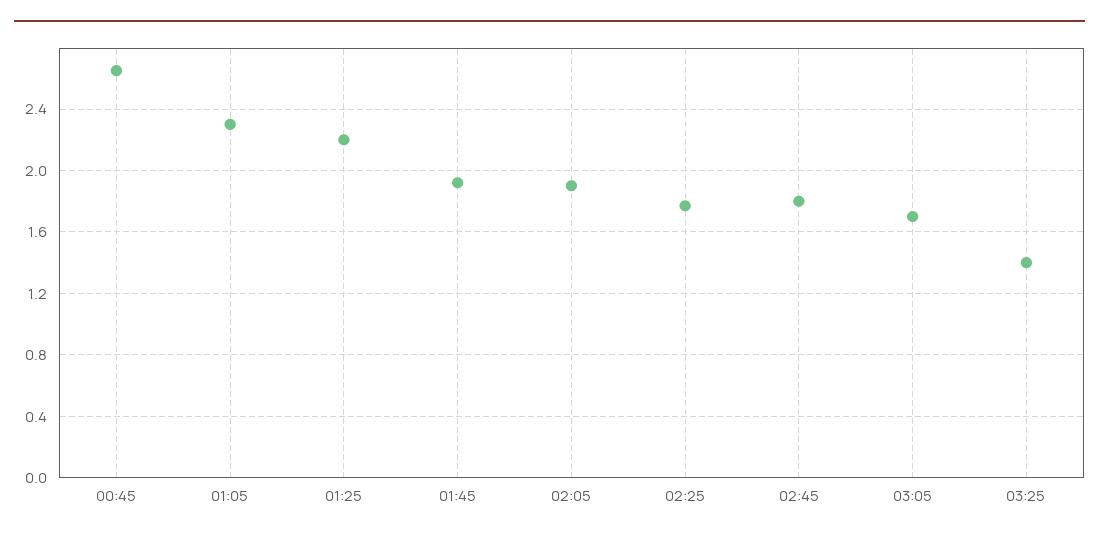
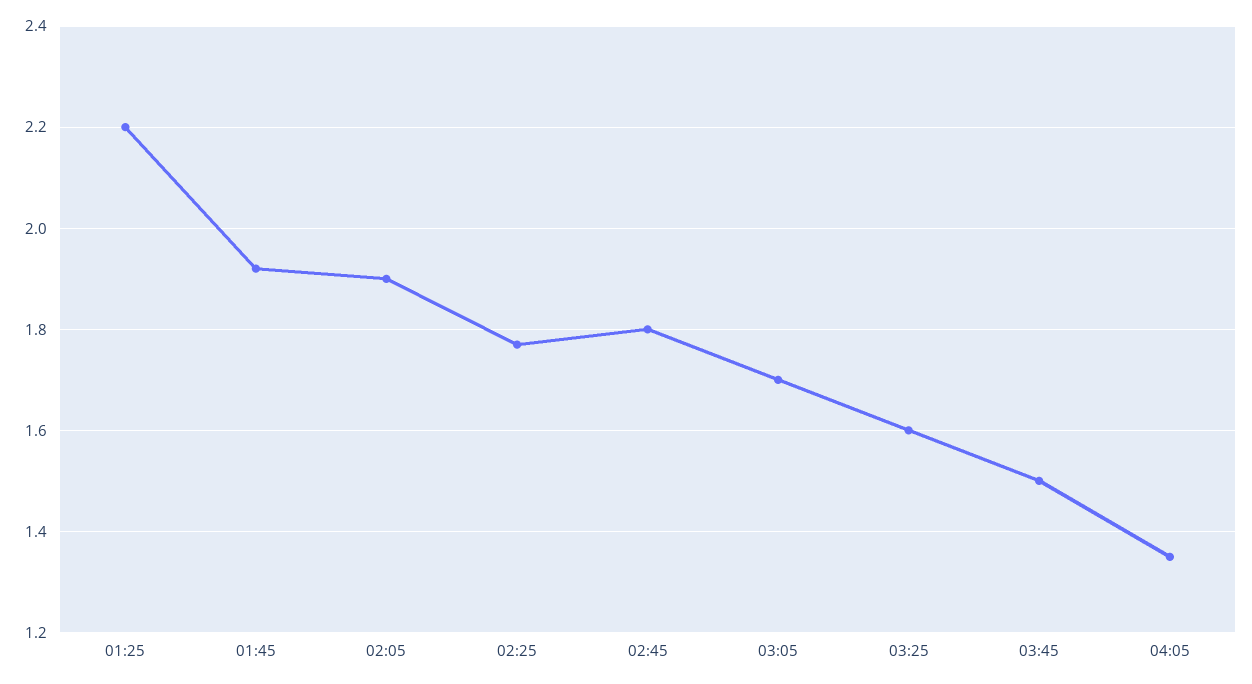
00:45: 2.65 -> none
01:05: 2.3 -> none
03:25: 1.4 -> 1.6
03:45: none -> 1.5
04:05: none -> 1.35

